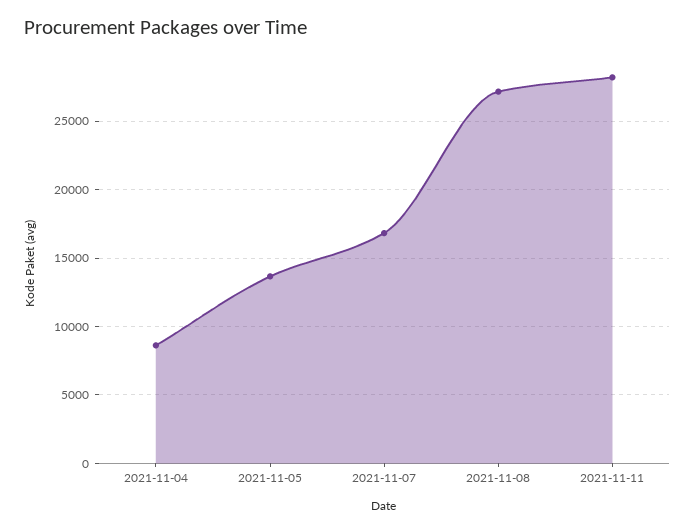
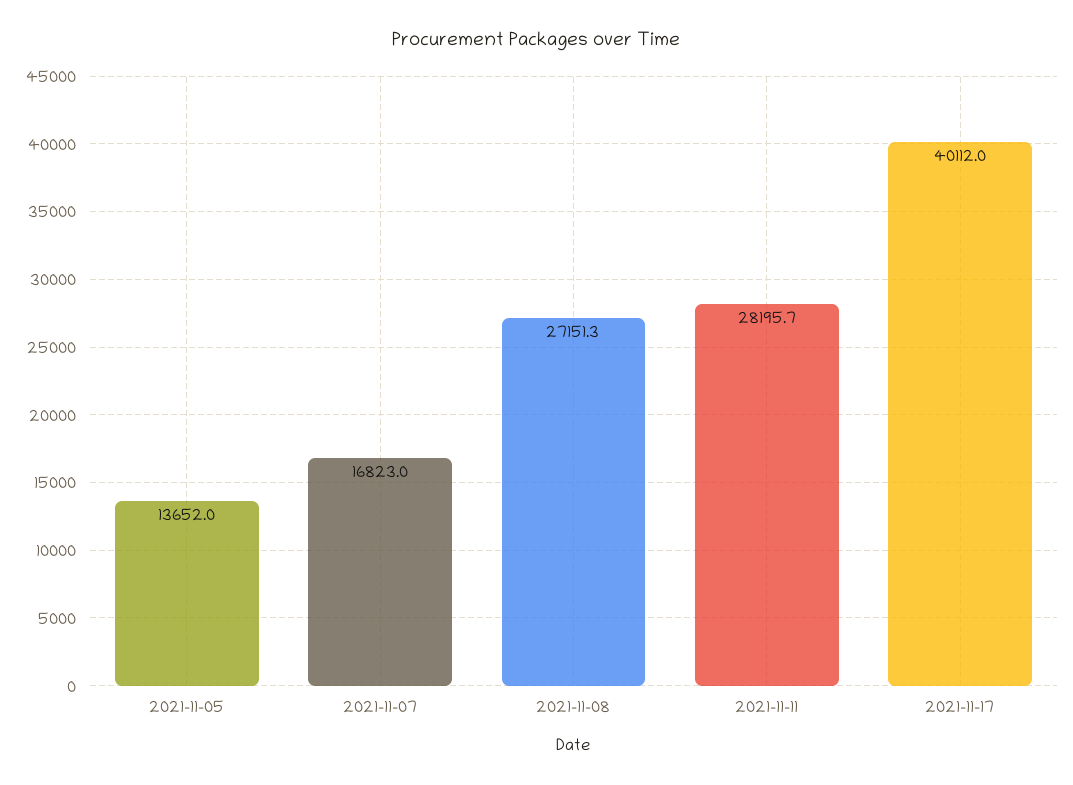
2021-11-04: 8500 -> none
2021-11-17: none -> 40112

